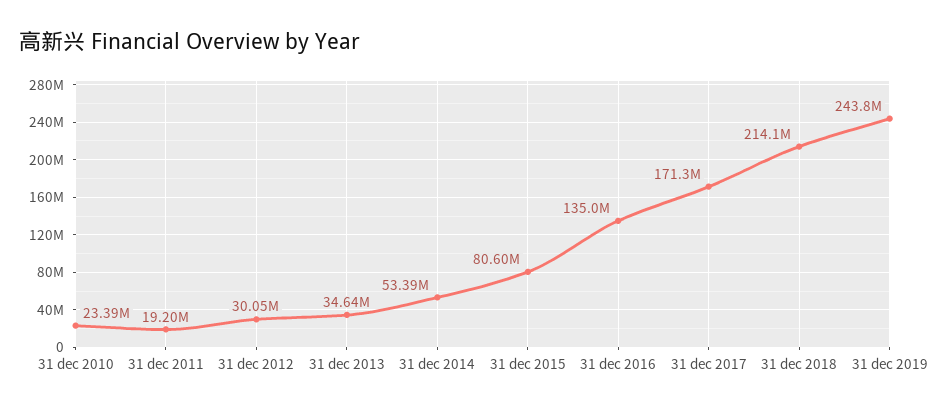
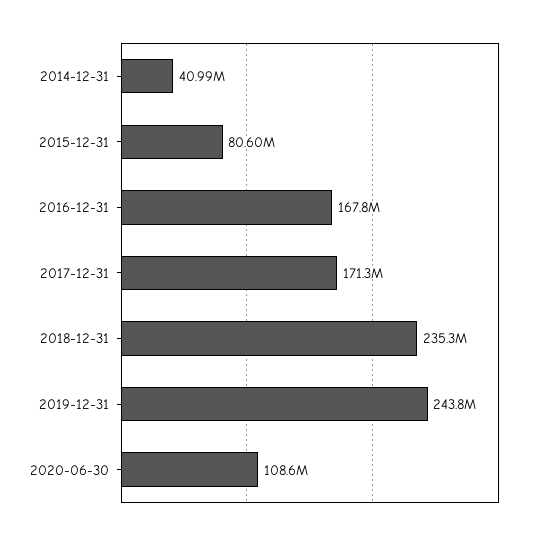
31 dec 2010: 23390000 -> none
31 dec 2011: 19200000 -> none
31 dec 2012: 30050000 -> none
31 dec 2013: 34640000 -> none
31 dec 2014: 53390000 -> 40990000
31 dec 2016: 135000000 -> 167800000
31 dec 2018: 214100000 -> 235300000
2020-06-30: none -> 108600000

